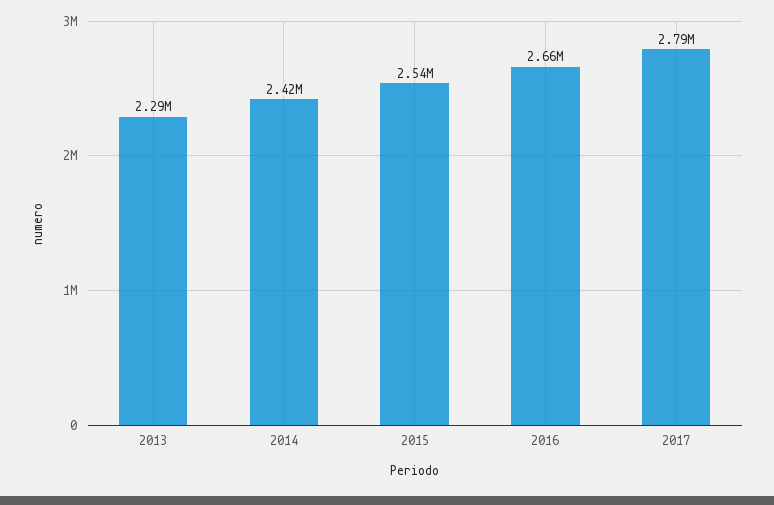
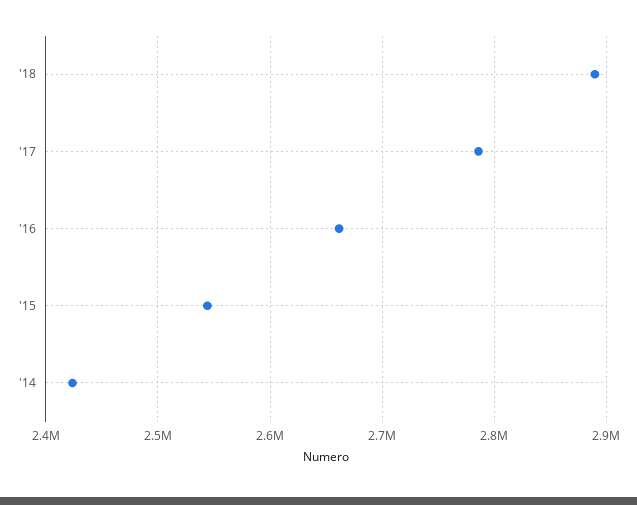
2013: 2290000 -> none
'18: none -> 2890000

